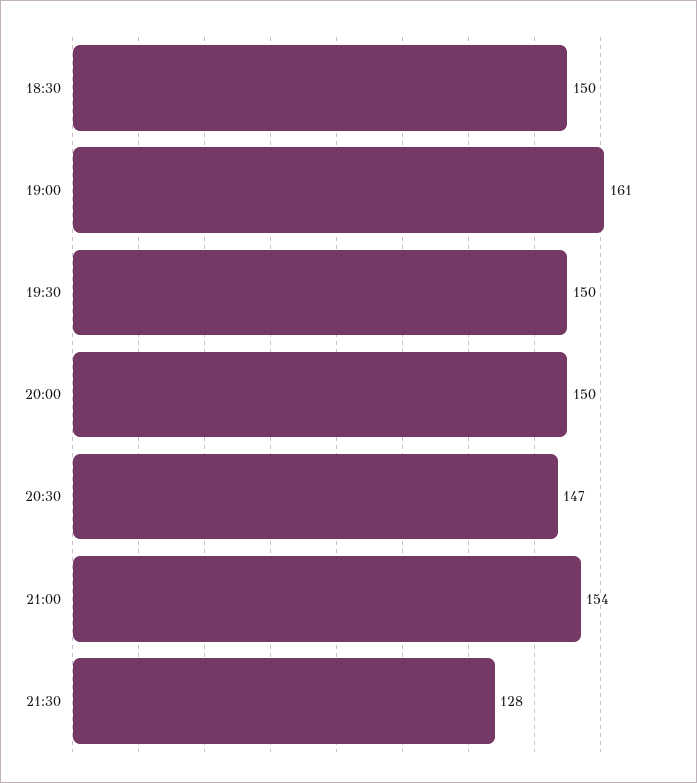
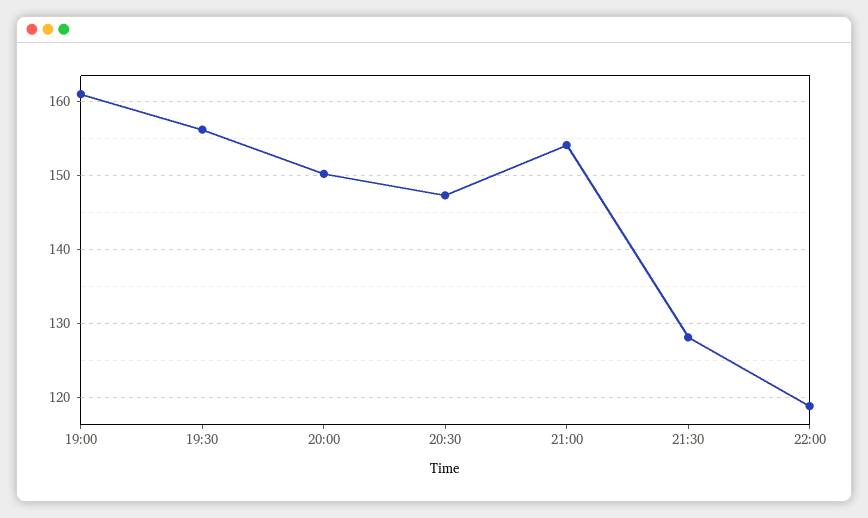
18:30: 150 -> none
19:30: 150 -> 156
22:00: none -> 119

